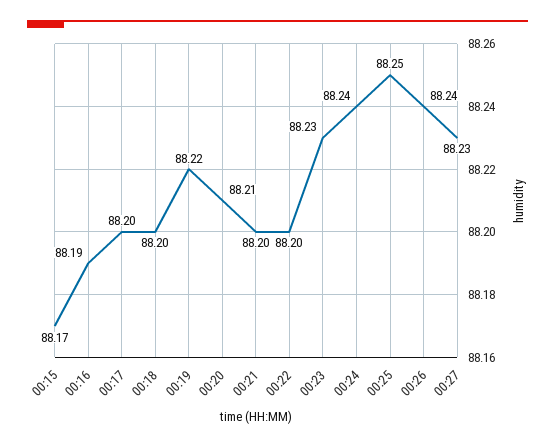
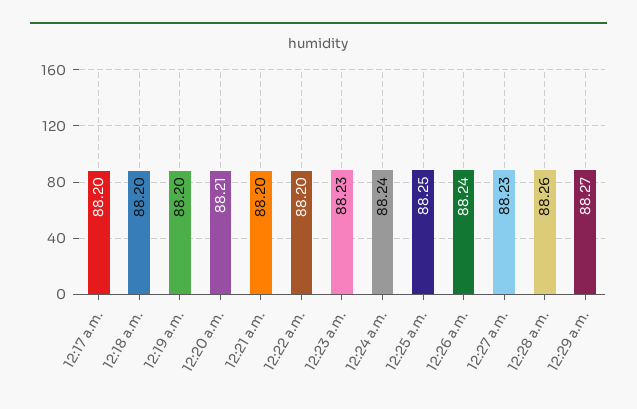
00:15: 88.17 -> none
00:16: 88.19 -> none
00:19: 88.22 -> 88.2
12:28 a.m.: none -> 88.26
12:29 a.m.: none -> 88.27

